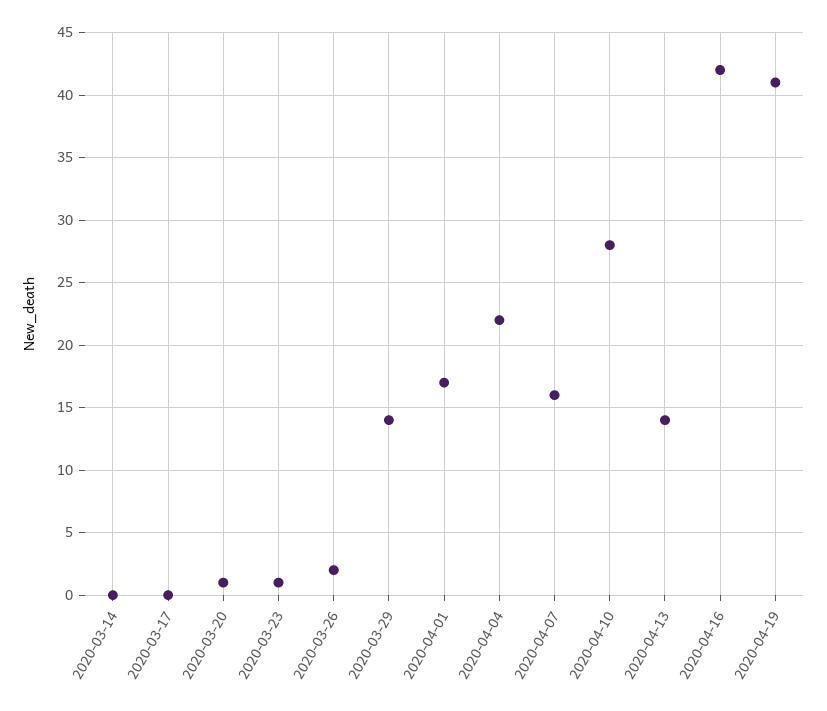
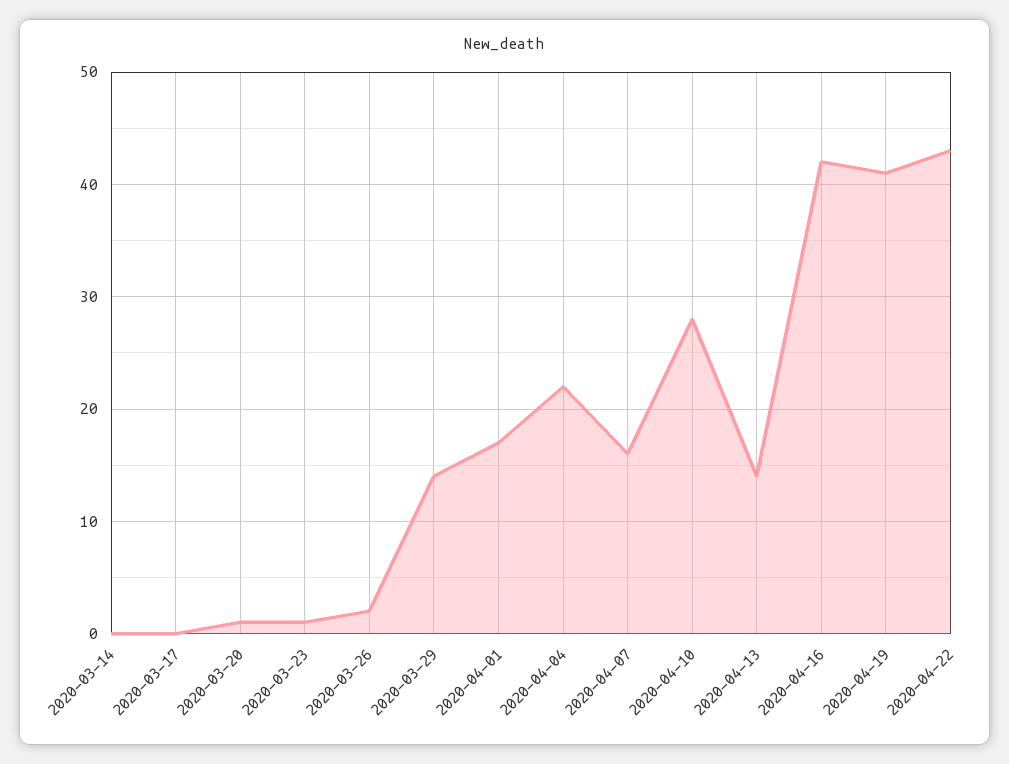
2020-04-22: none -> 43

